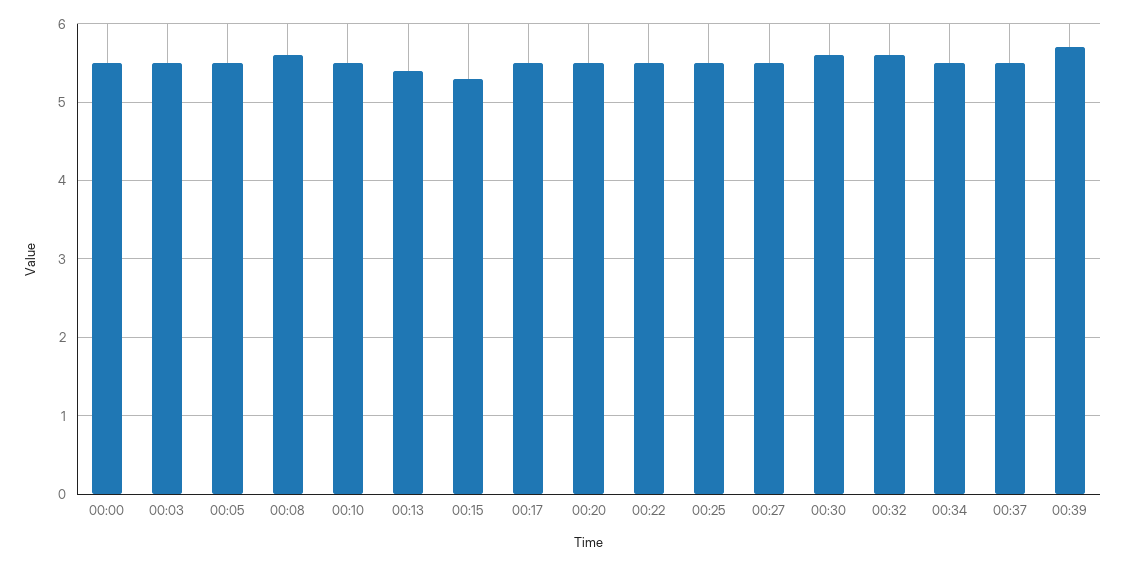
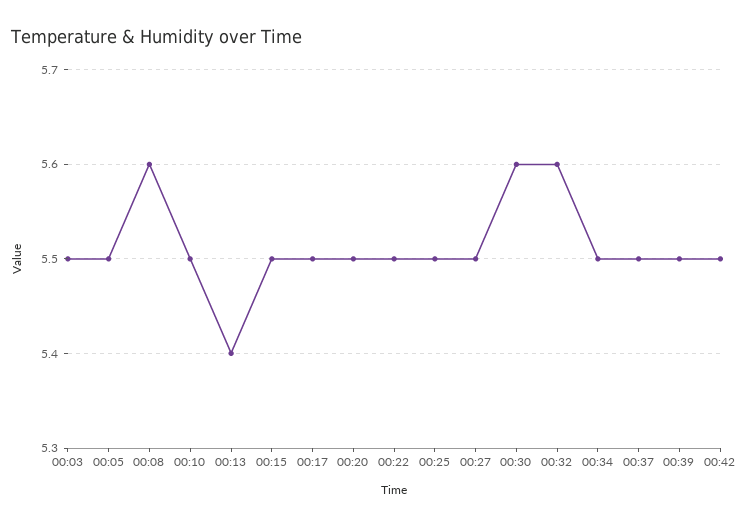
00:00: 5.5 -> none
00:15: 5.3 -> 5.5
00:39: 5.7 -> 5.5
00:42: none -> 5.5

